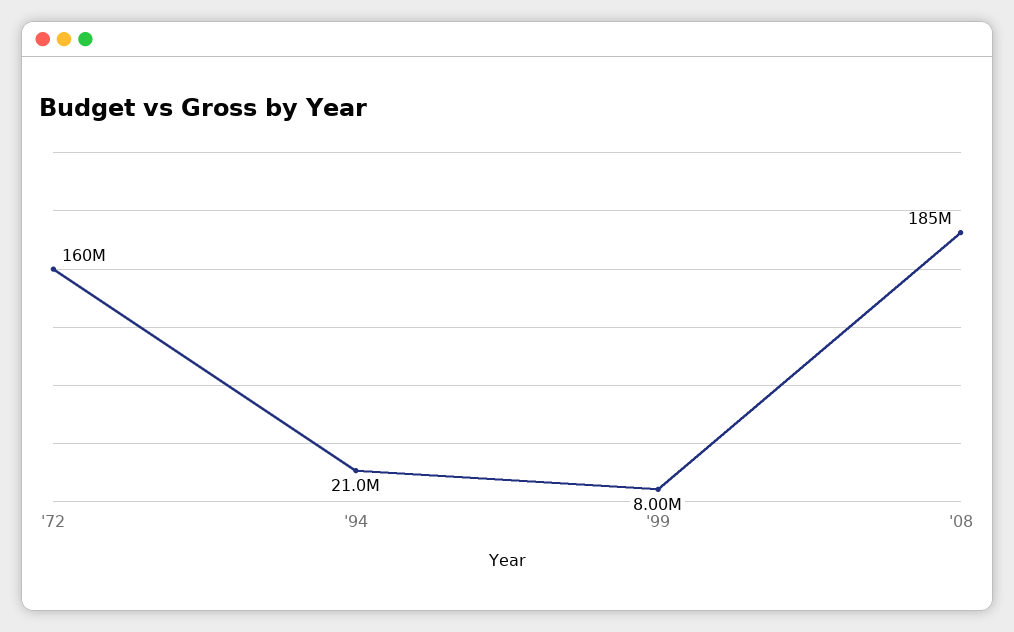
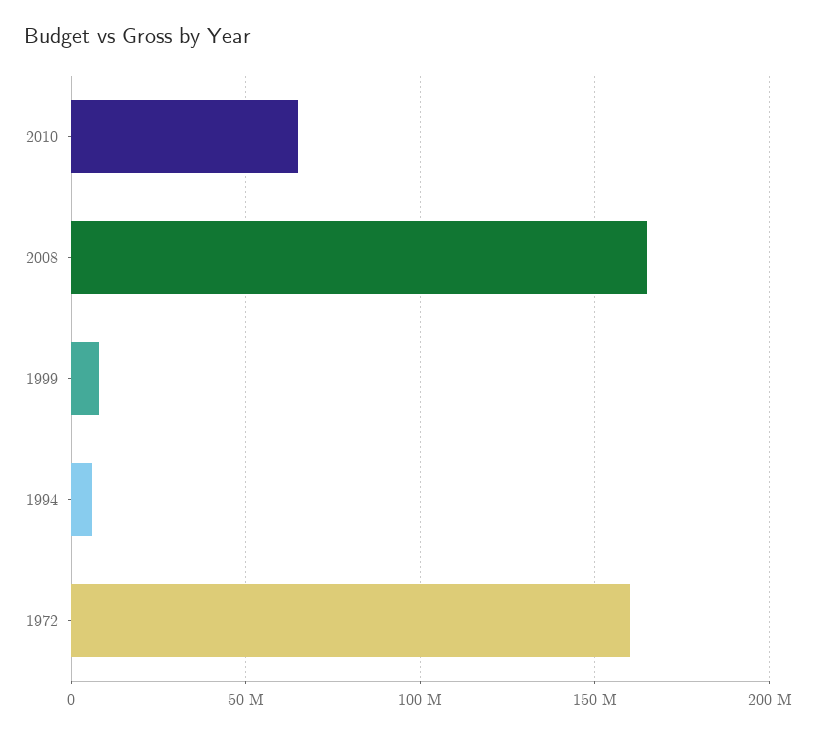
'94: 21000000 -> 5000000
'08: 185000000 -> 165000000
2010: none -> 65000000

